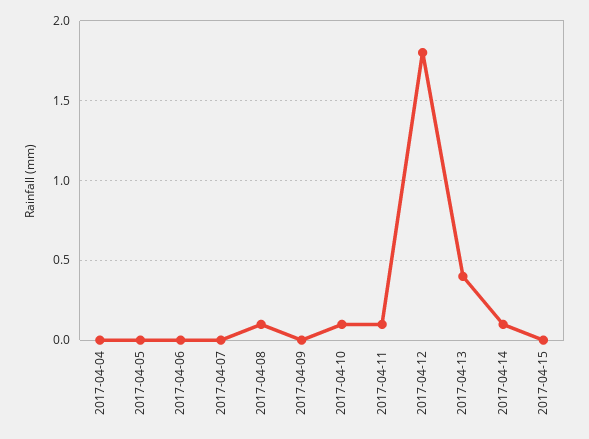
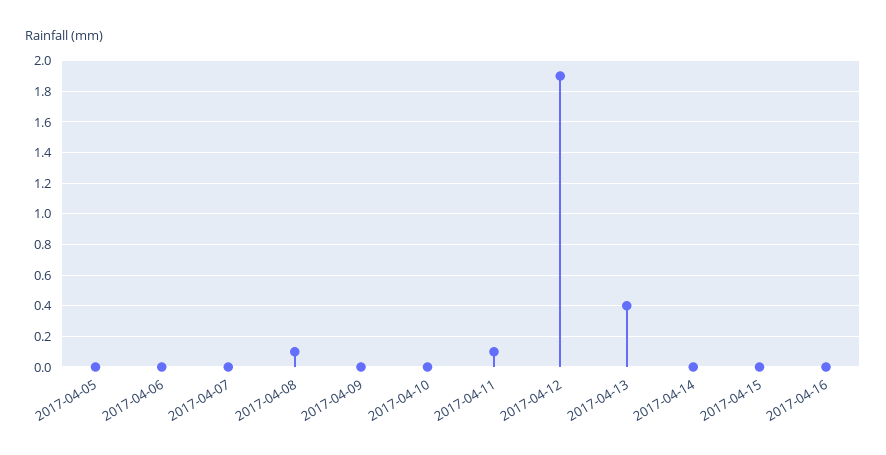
2017-04-04: 0 -> none
2017-04-10: 0.1 -> 0
2017-04-12: 1.8 -> 1.9
2017-04-14: 0.1 -> 0
2017-04-16: none -> 0

